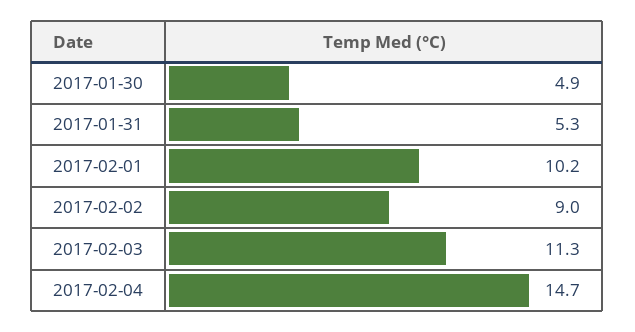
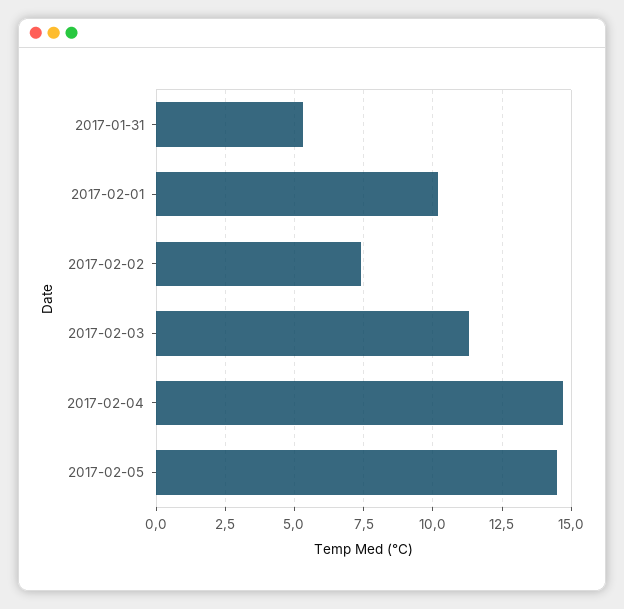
2017-01-30: 4.9 -> none
2017-02-02: 9 -> 7.5
2017-02-05: none -> 14.5

